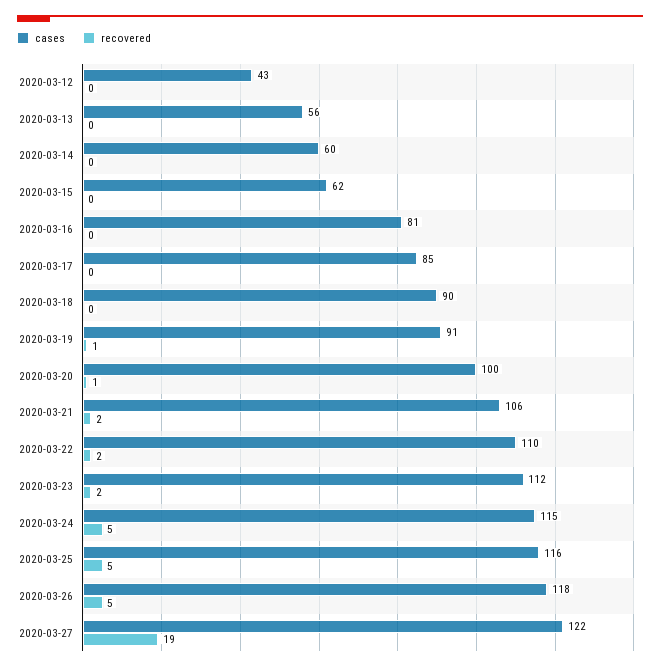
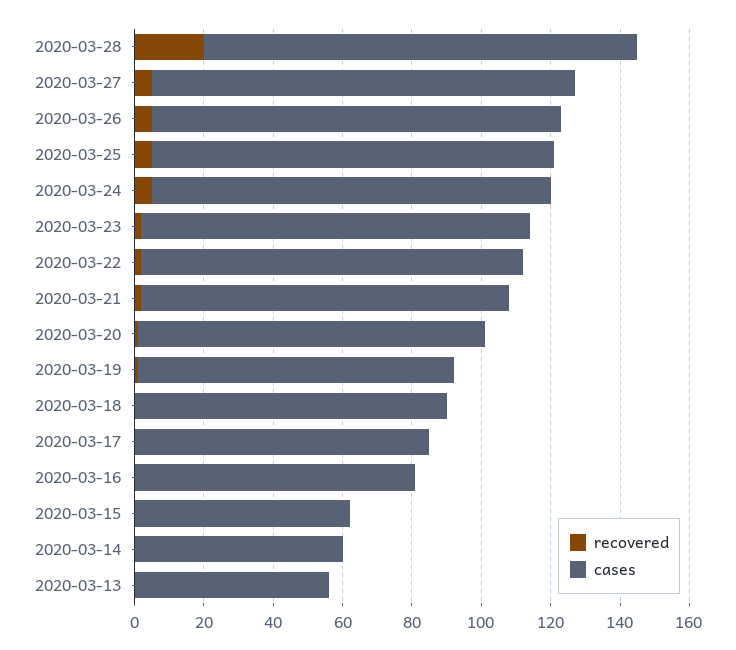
cases, 2020-03-12: 43 -> none
recovered, 2020-03-12: 0 -> none
recovered, 2020-03-27: 19 -> 5
recovered, 2020-03-28: none -> 20
cases, 2020-03-28: none -> 125

